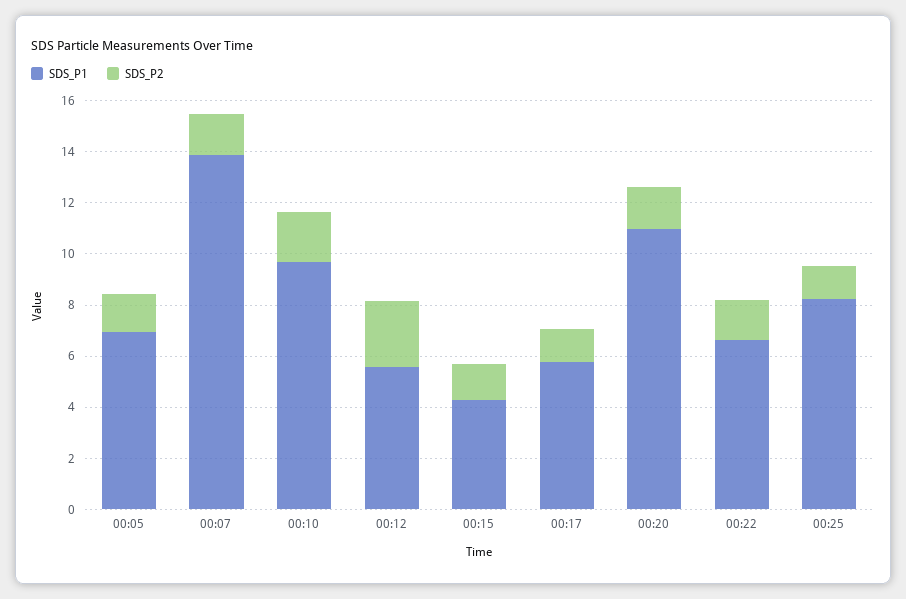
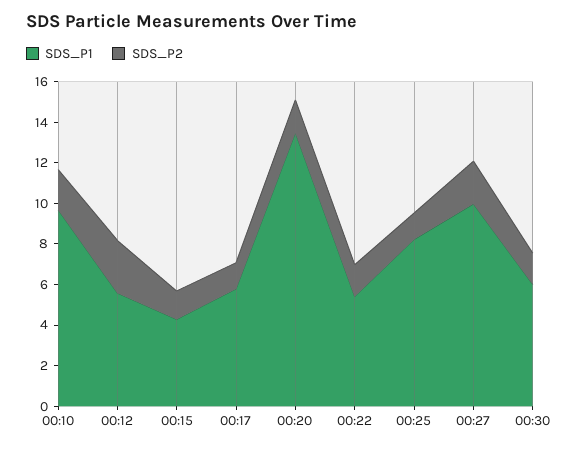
SDS_P1, 00:05: 7 -> none
SDS_P2, 00:05: 1.5 -> none
SDS_P1, 00:07: 14 -> none
SDS_P2, 00:07: 1.5 -> none
SDS_P1, 00:20: 11 -> 13.5
SDS_P1, 00:22: 6.5 -> 5.5
SDS_P1, 00:27: none -> 10
SDS_P2, 00:27: none -> 2
SDS_P1, 00:30: none -> 6
SDS_P2, 00:30: none -> 1.5

